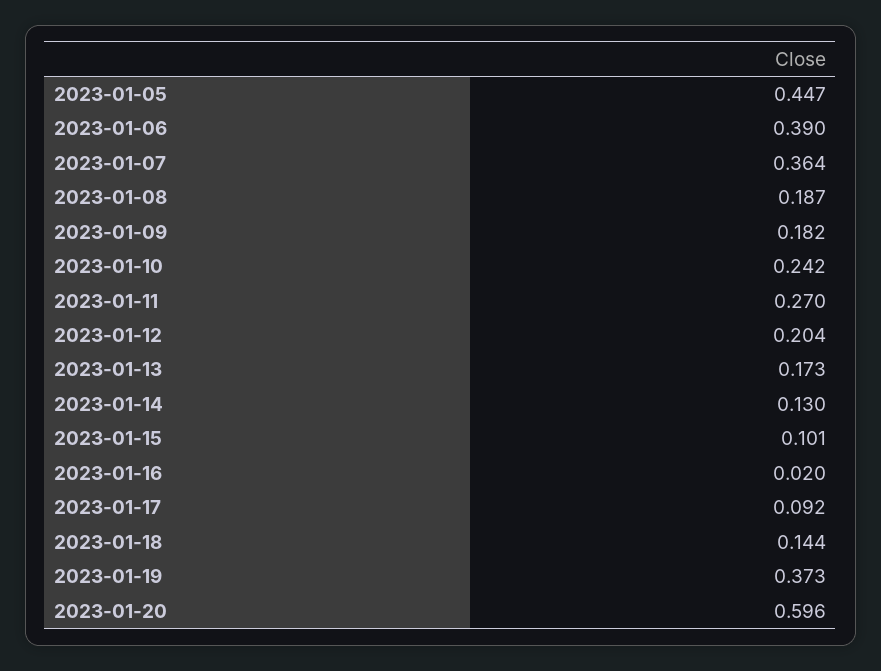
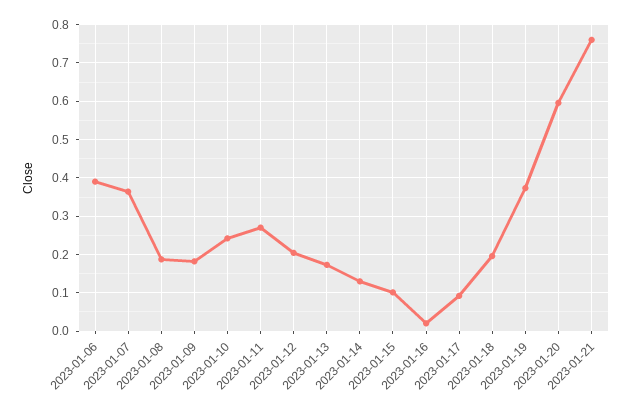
2023-01-05: 0.447 -> none
2023-01-18: 0.144 -> 0.2
2023-01-21: none -> 0.76

